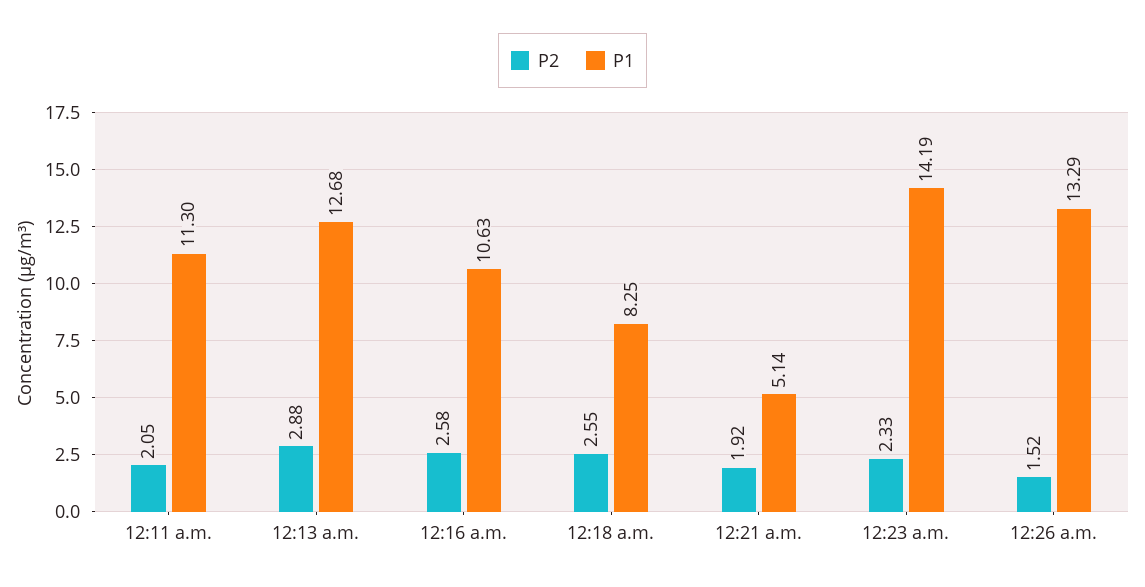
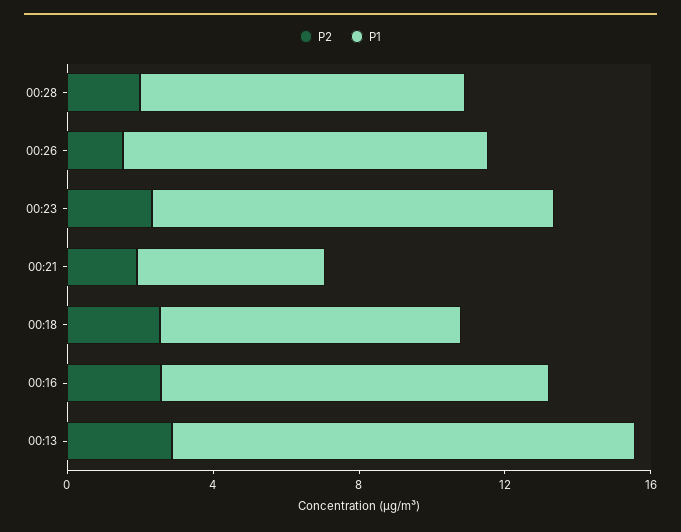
P2, 12:11 a.m.: 2.05 -> none
P1, 12:11 a.m.: 11.3 -> none
P1, 12:23 a.m.: 14.19 -> 11
P1, 12:26 a.m.: 13.29 -> 10
P2, 00:28: none -> 2
P1, 00:28: none -> 9

